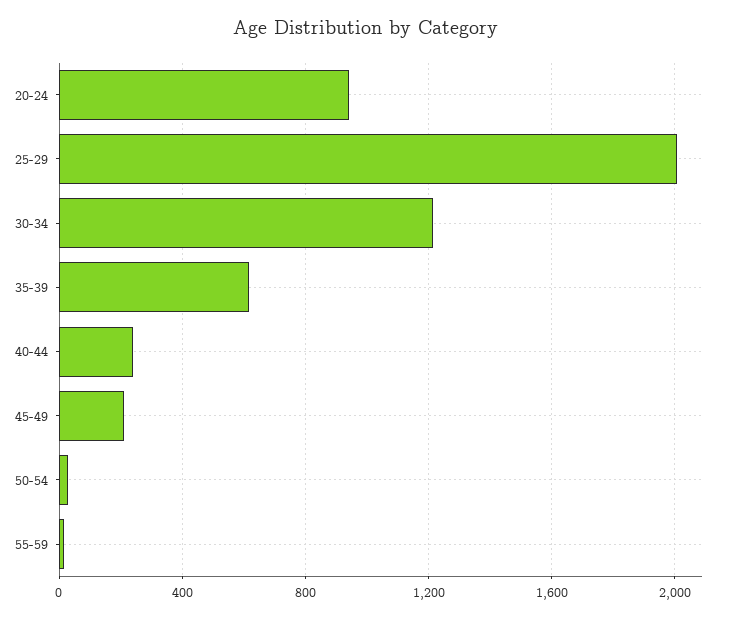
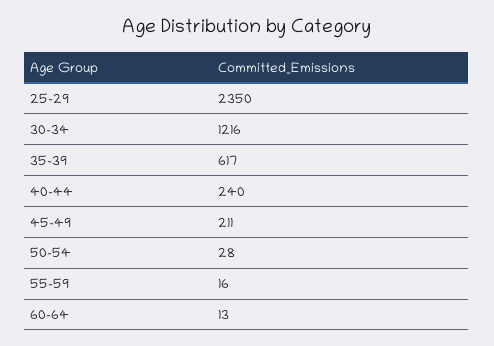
20-24: 950 -> none
25-29: 2000 -> 2350
60-64: none -> 13

